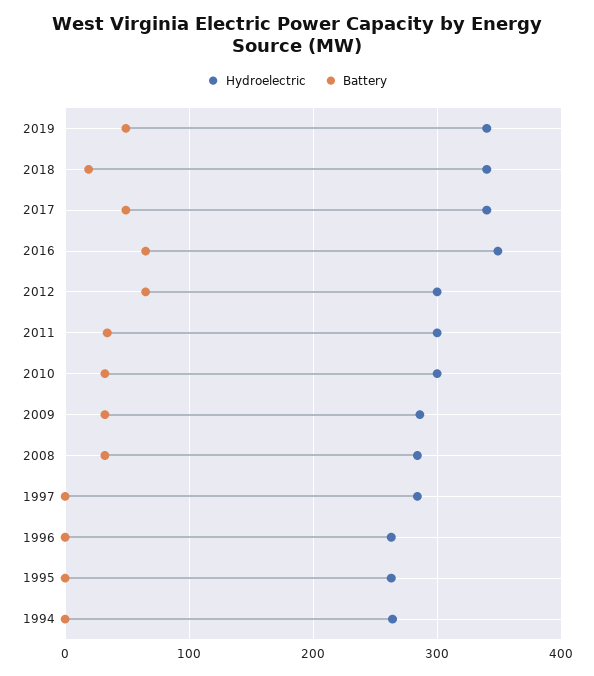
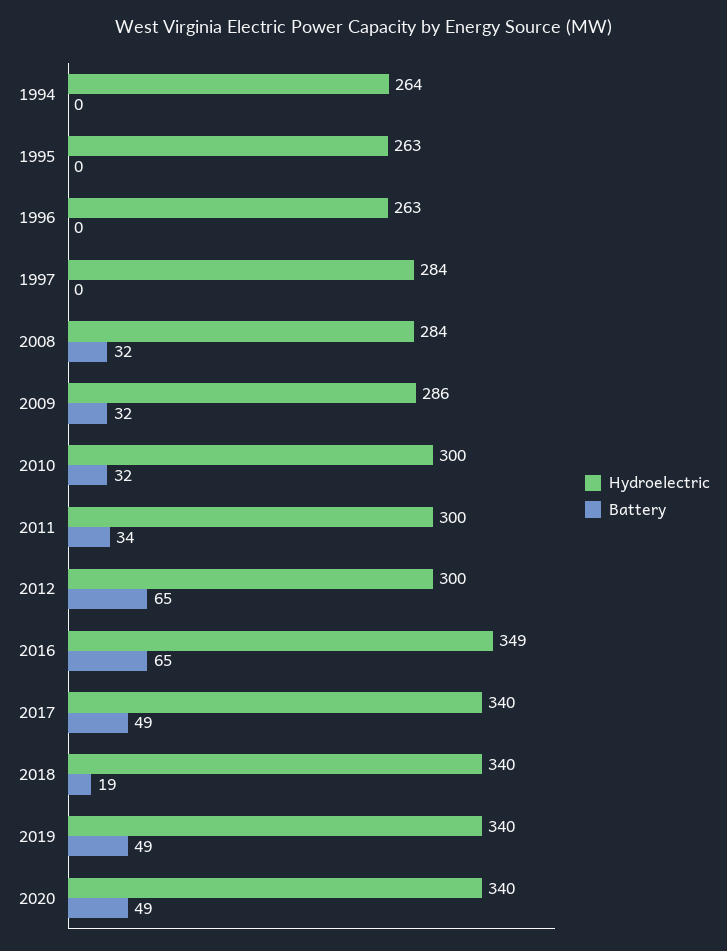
Hydroelectric, 2020: none -> 340
Battery, 2020: none -> 49

